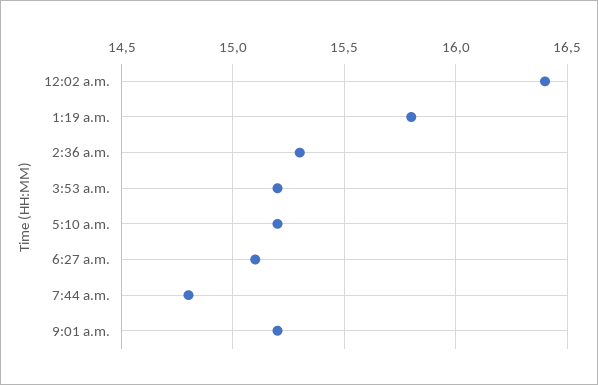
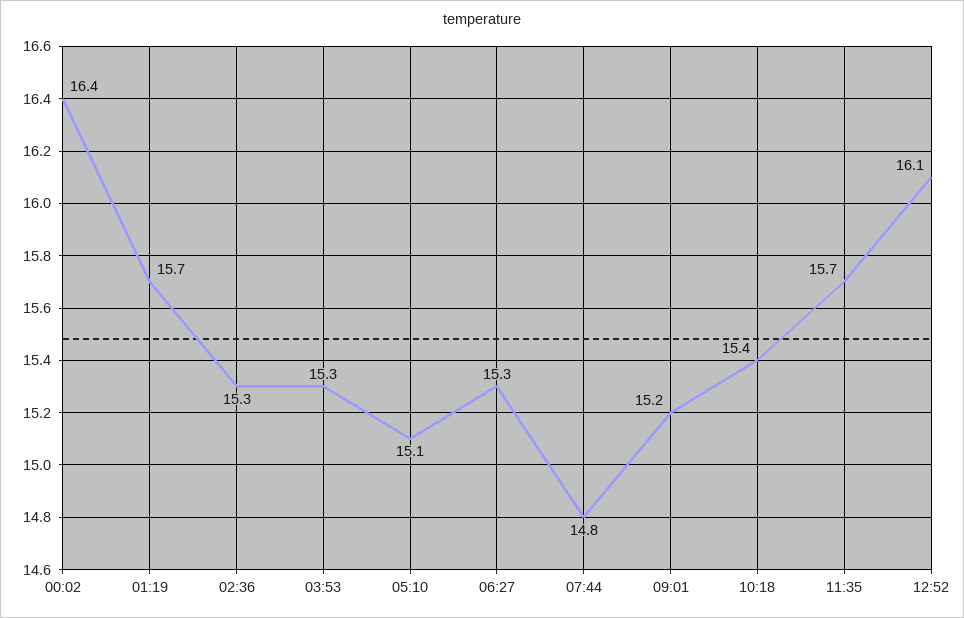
1:19 a.m.: 15.8 -> 15.7
3:53 a.m.: 15.2 -> 15.3
5:10 a.m.: 15.2 -> 15.1
6:27 a.m.: 15.1 -> 15.3
10:18: none -> 15.4
11:35: none -> 15.7
12:52: none -> 16.1

